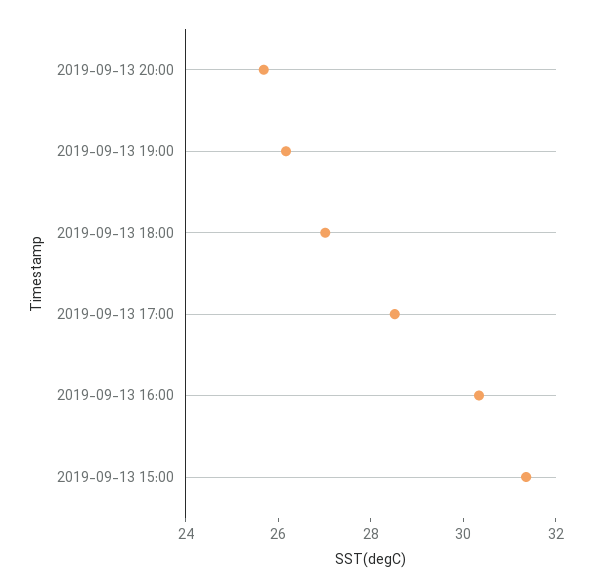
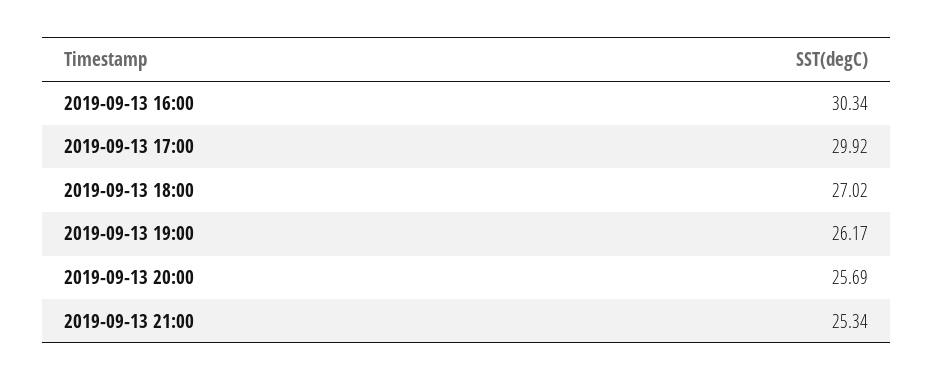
2019-09-13 17:00: 28.5 -> 29.92
2019-09-13 15:00: 31.5 -> none
2019-09-13 21:00: none -> 25.34

